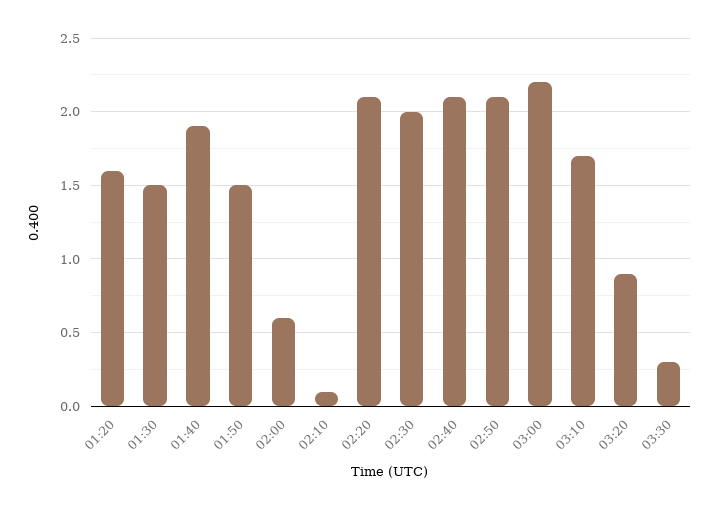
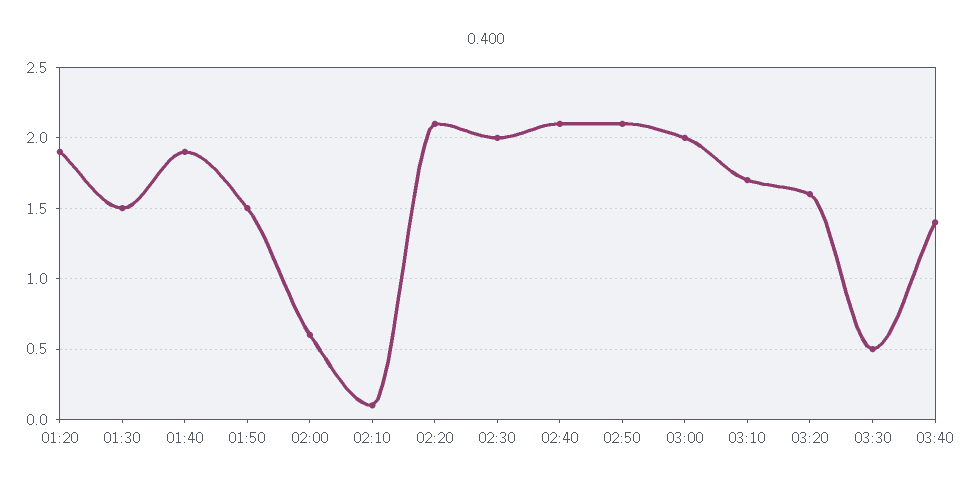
01:20: 1.6 -> 1.9
03:00: 2.2 -> 2
03:20: 0.9 -> 1.6
03:30: 0.3 -> 0.5
03:40: none -> 1.4

